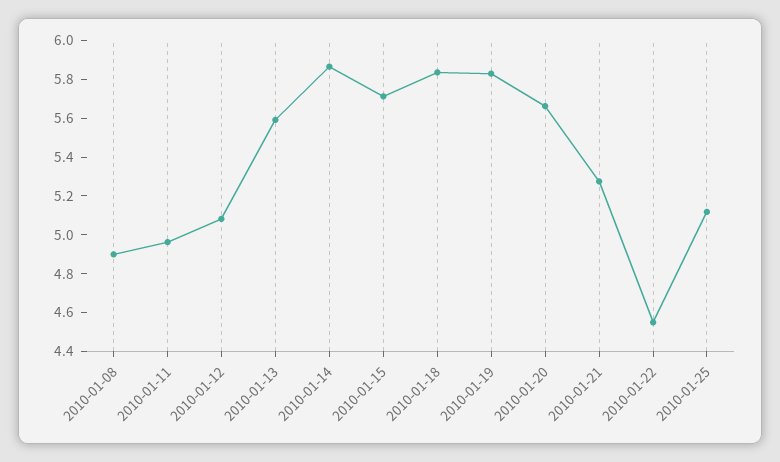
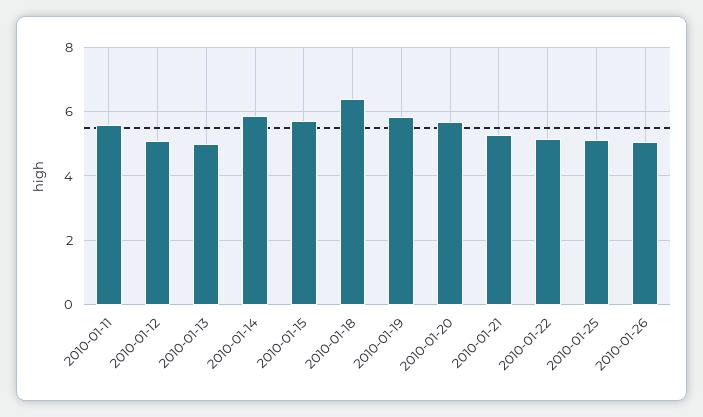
2010-01-08: 4.9 -> none
2010-01-11: 4.95 -> 5.6
2010-01-13: 5.6 -> 5
2010-01-18: 5.85 -> 6.4
2010-01-22: 4.55 -> 5.2
2010-01-26: none -> 5

